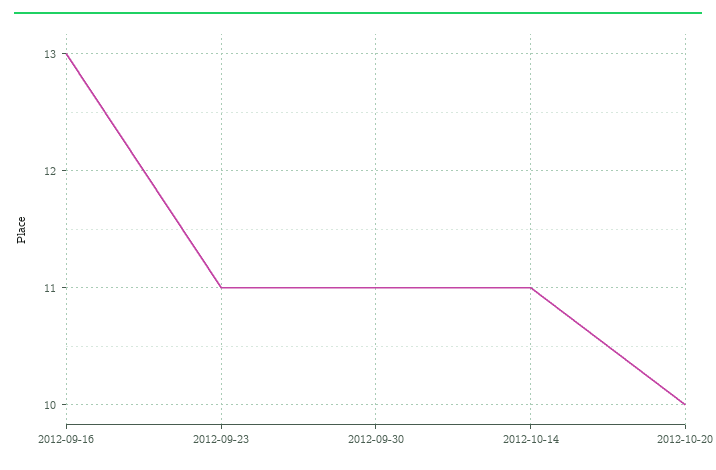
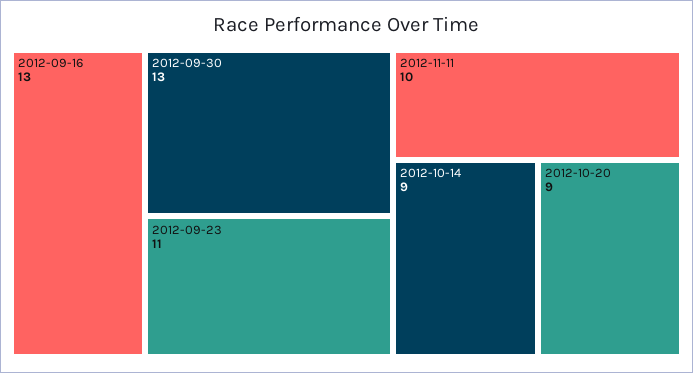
2012-09-30: 11 -> 13
2012-10-14: 11 -> 9
2012-10-20: 10 -> 9
2012-11-11: none -> 10

